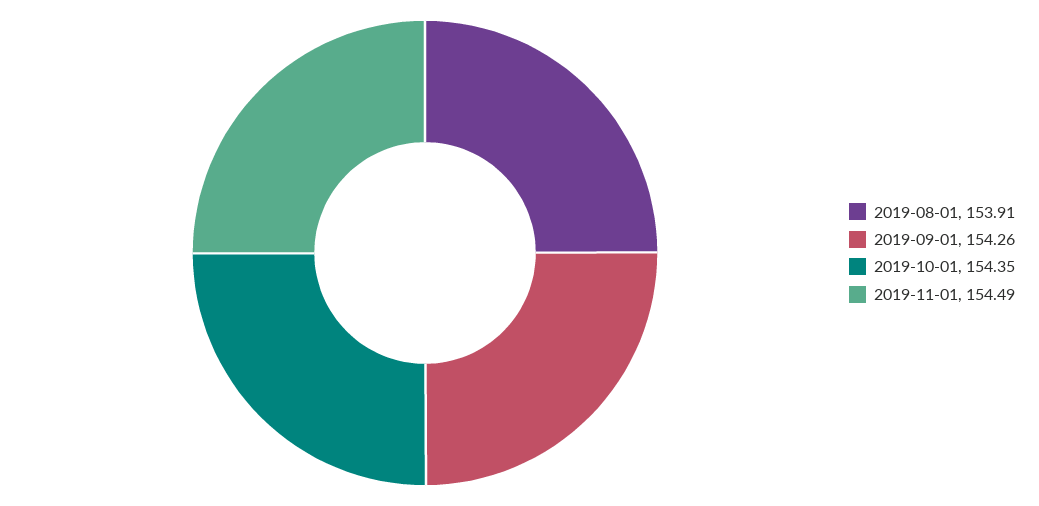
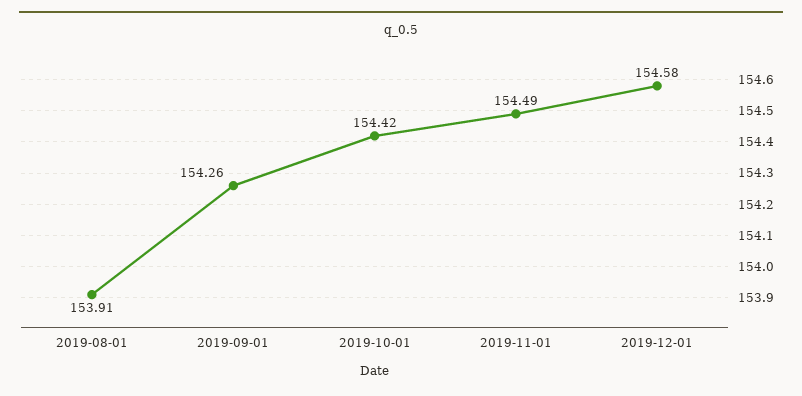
2019-10-01: 154.35 -> 154.42
2019-12-01: none -> 154.58

